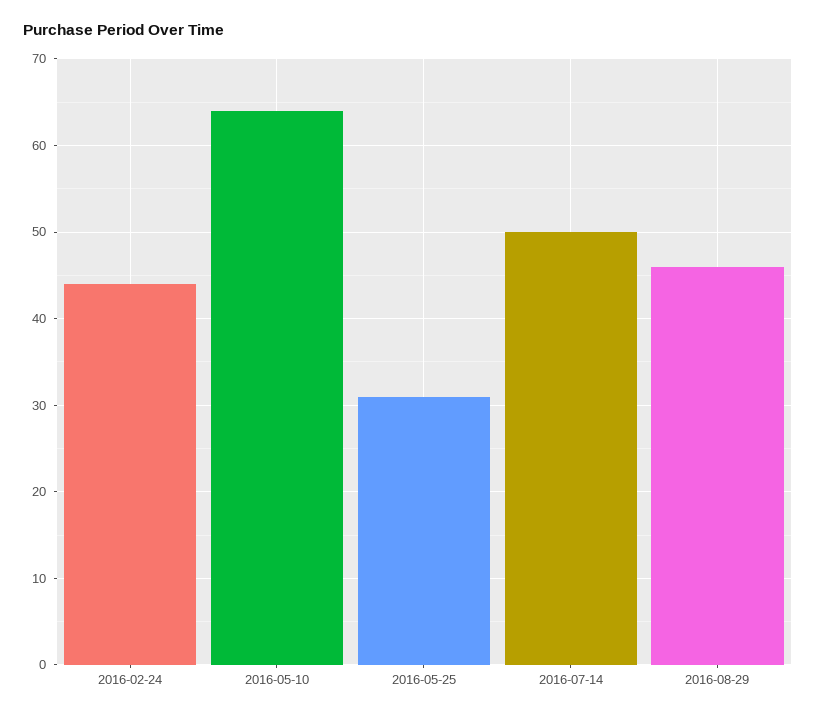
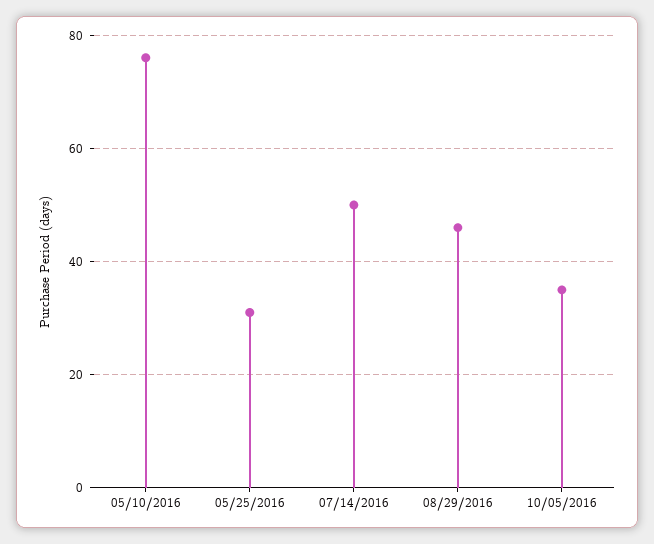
2016-02-24: 44 -> none
2016-05-10: 64 -> 75
10/05/2016: none -> 35

